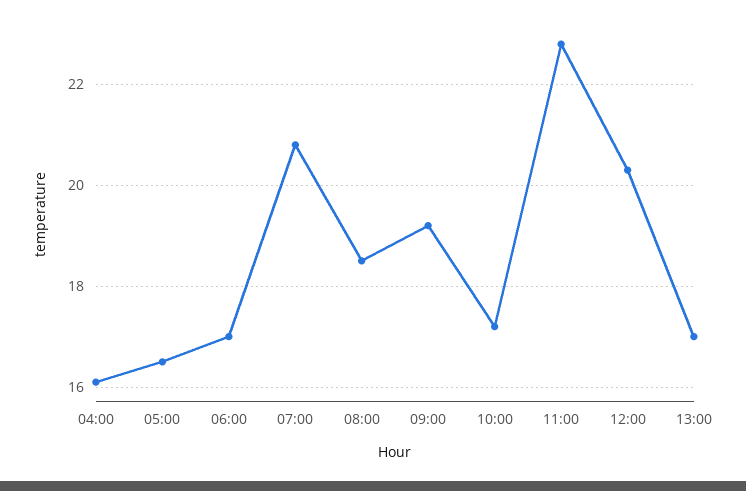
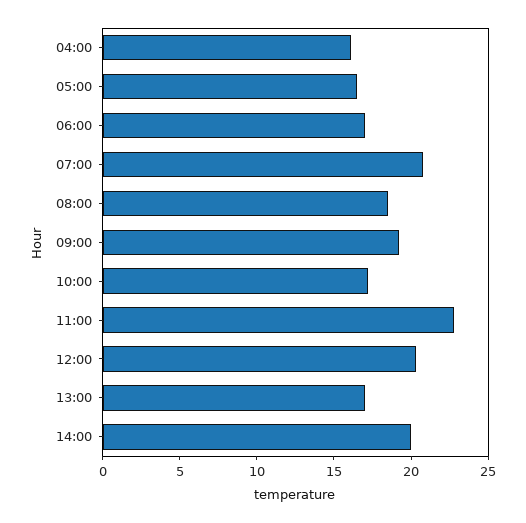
14:00: none -> 20

